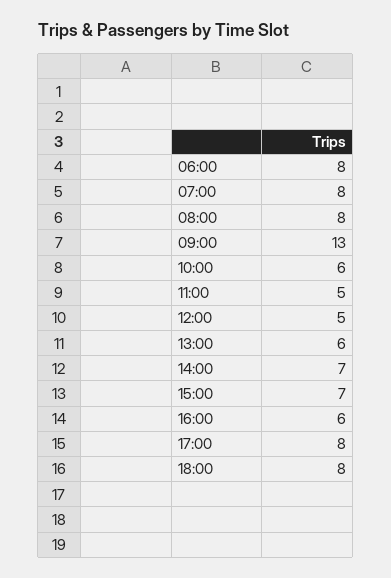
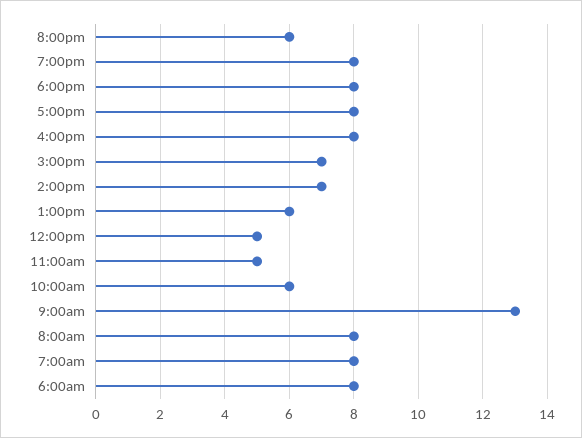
16:00: 6 -> 8
8:00pm: none -> 6
7:00pm: none -> 8

